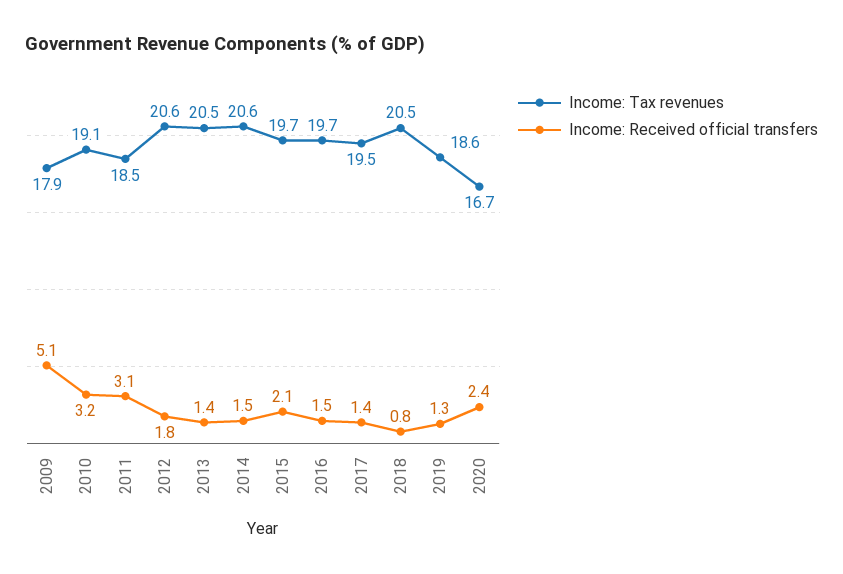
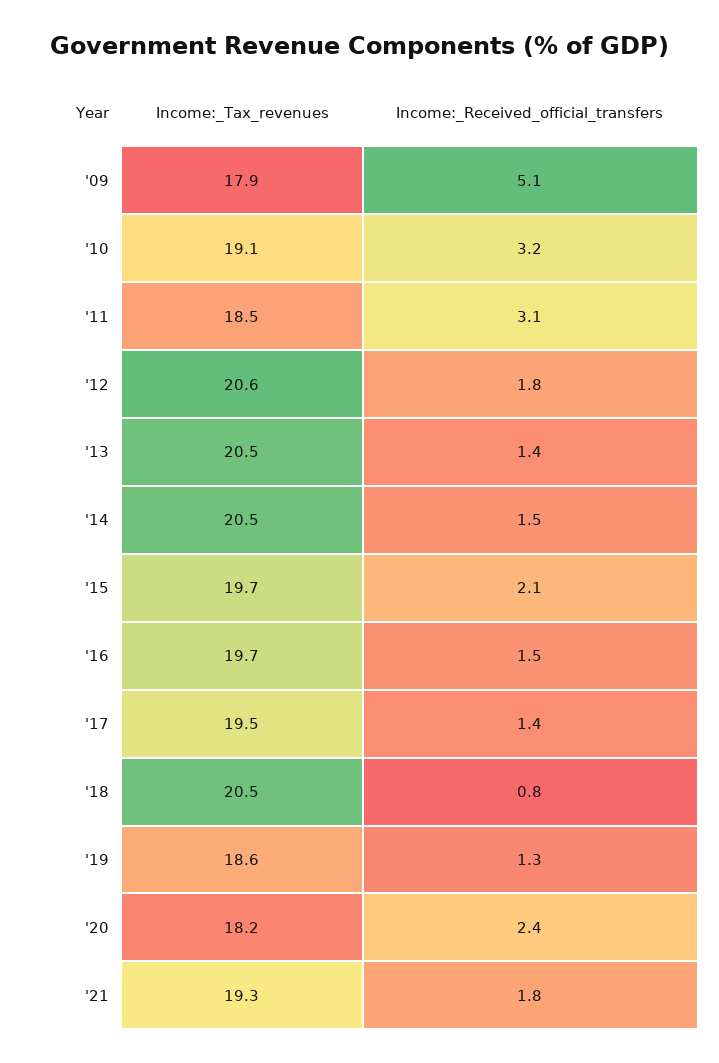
Income: Tax revenues, 2014: 20.6 -> 20.5
Income: Tax revenues, 2020: 16.7 -> 18.2
Income: Tax revenues, '21: none -> 19.3
Income: Received official transfers, '21: none -> 1.8

